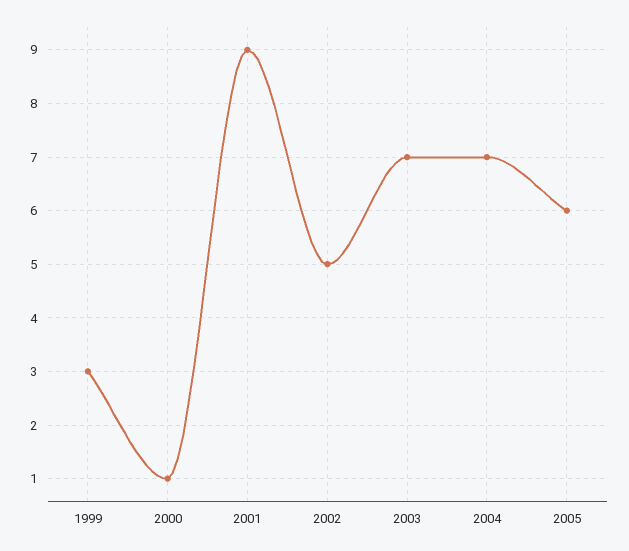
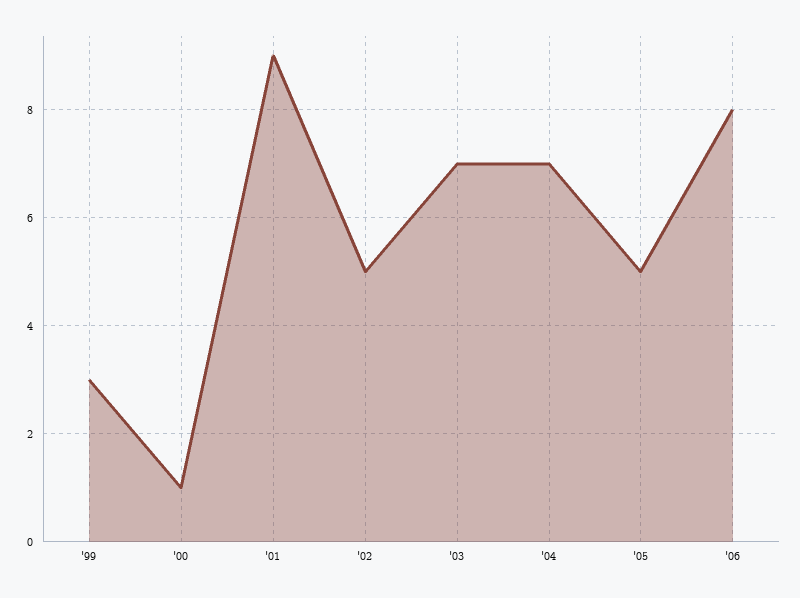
2005: 6 -> 5
'06: none -> 8

